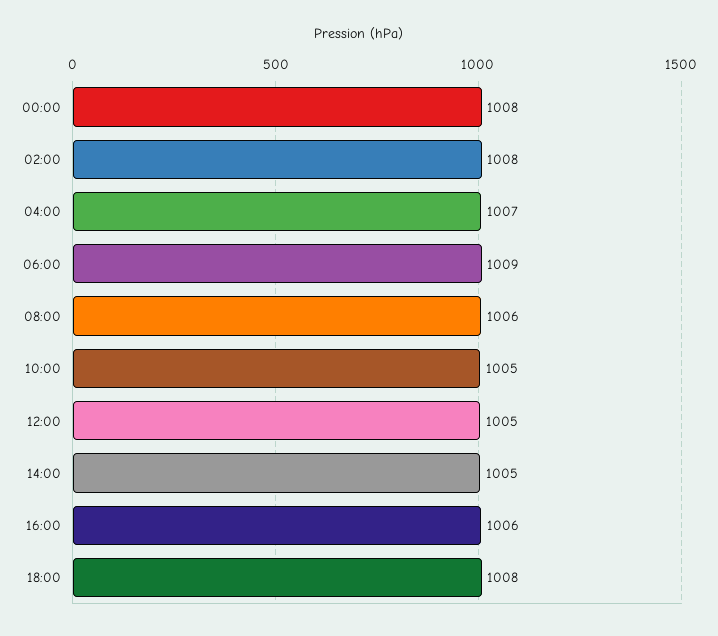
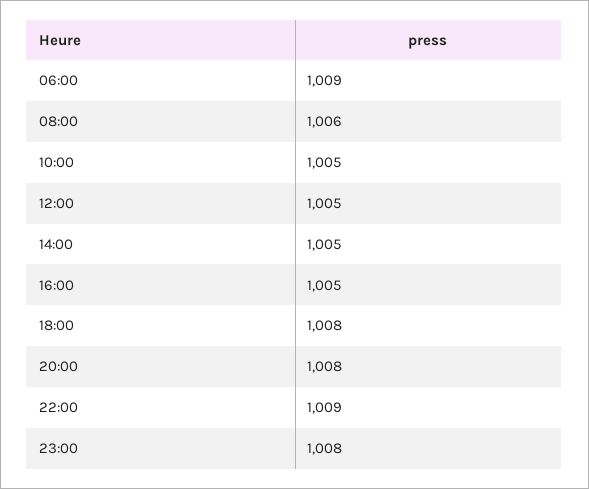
00:00: 1008 -> none
02:00: 1008 -> none
04:00: 1007 -> none
16:00: 1006 -> 1005
20:00: none -> 1008
22:00: none -> 1009
23:00: none -> 1008

